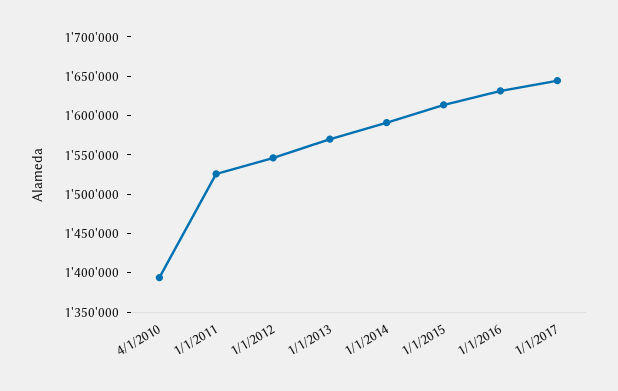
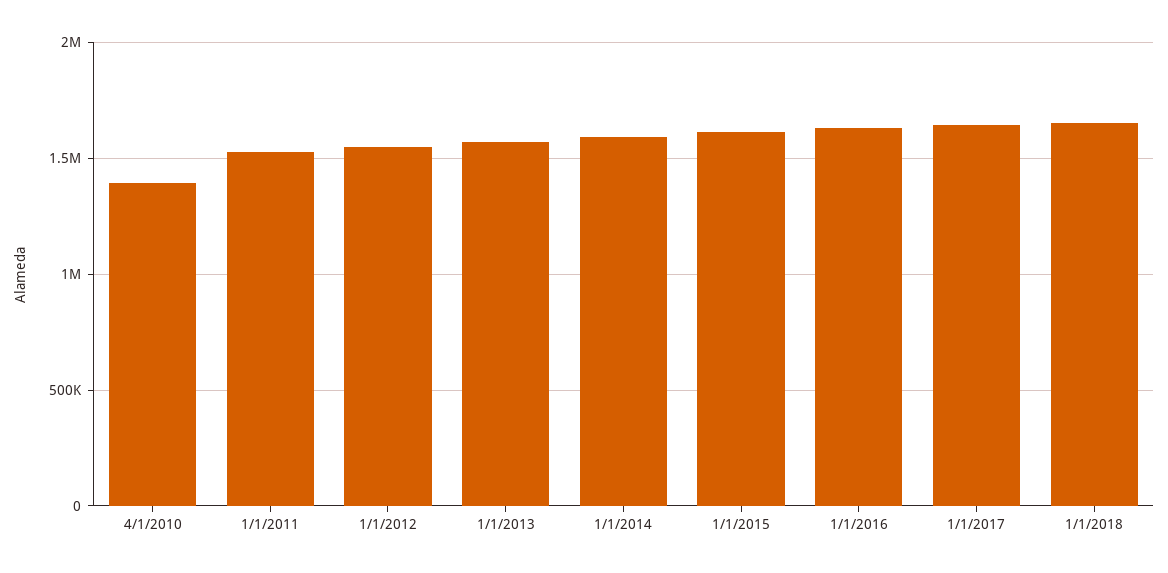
1/1/2018: none -> 1650000

